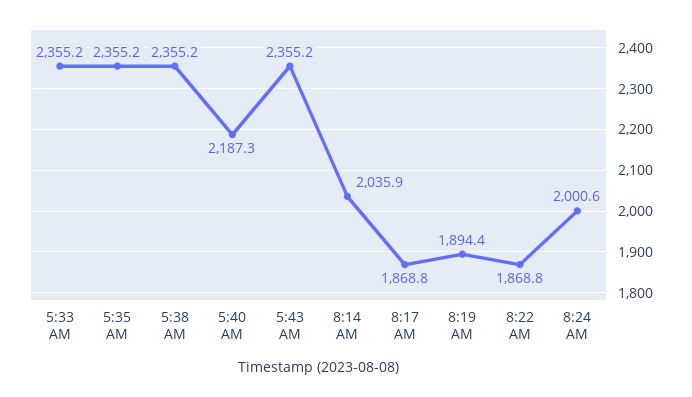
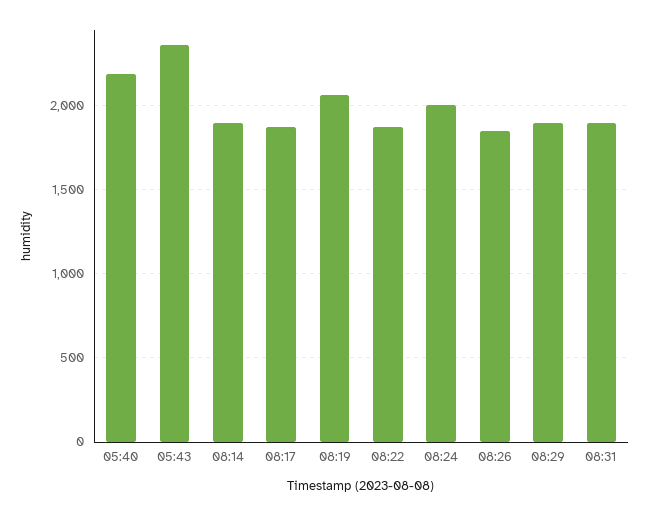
5:33 AM: 2355.2 -> none
5:35 AM: 2355.2 -> none
5:38 AM: 2355.2 -> none
8:14 AM: 2035.9 -> 1900
8:19 AM: 1894.4 -> 2050
08:26: none -> 1850
08:29: none -> 1900
08:31: none -> 1900

